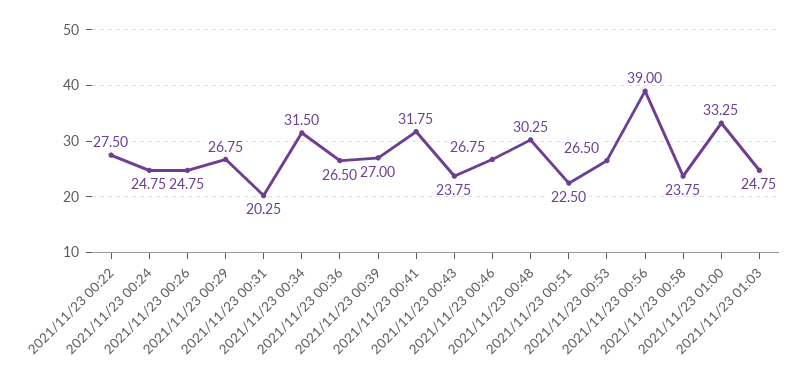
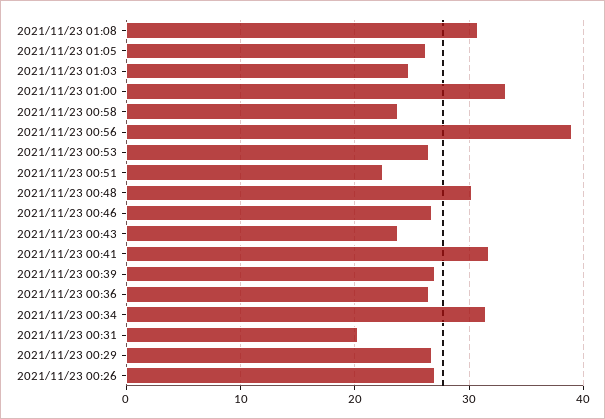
2021/11/23 00:22: 27.5 -> none
2021/11/23 00:24: 24.75 -> none
2021/11/23 00:26: 24.75 -> 27
2021/11/23 01:08: none -> 31
2021/11/23 01:05: none -> 26

